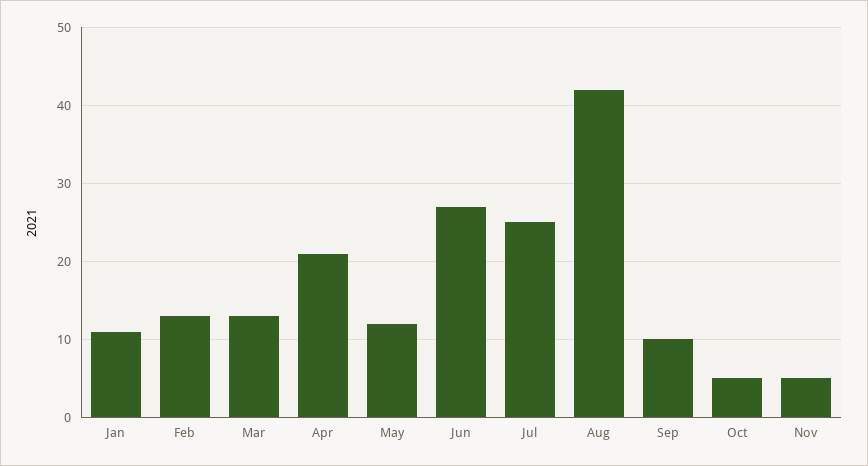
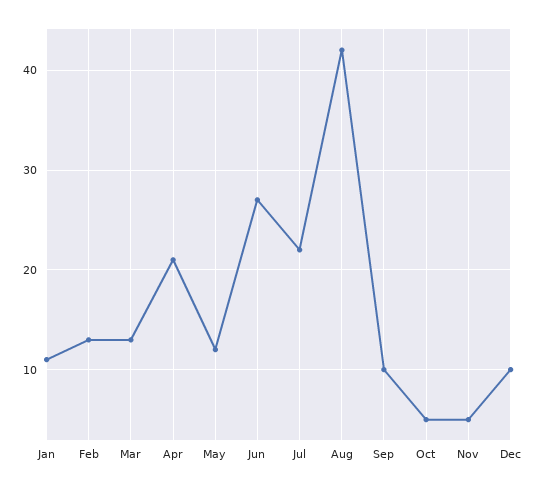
Jul: 25 -> 22
Dec: none -> 10

